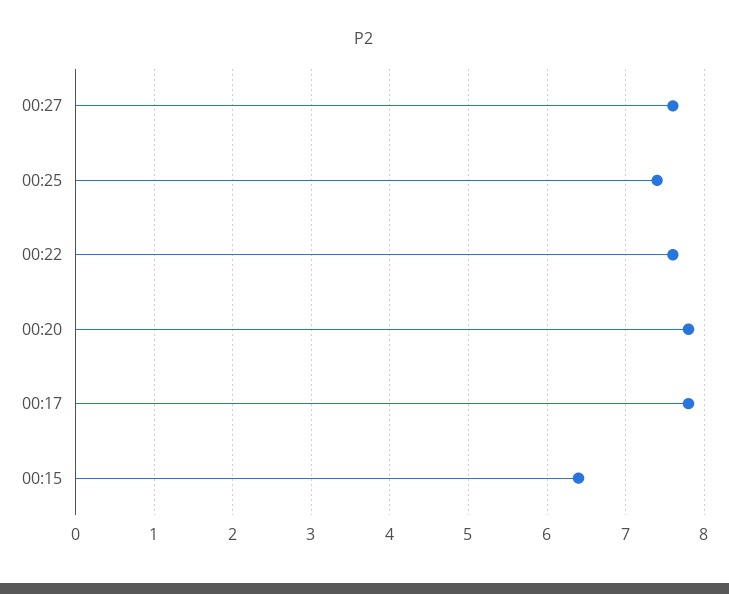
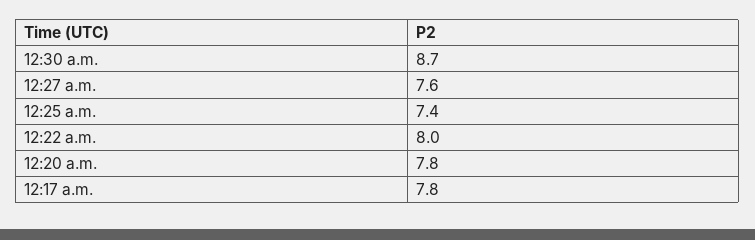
00:22: 7.6 -> 8
00:15: 6.4 -> none
12:30 a.m.: none -> 8.7

